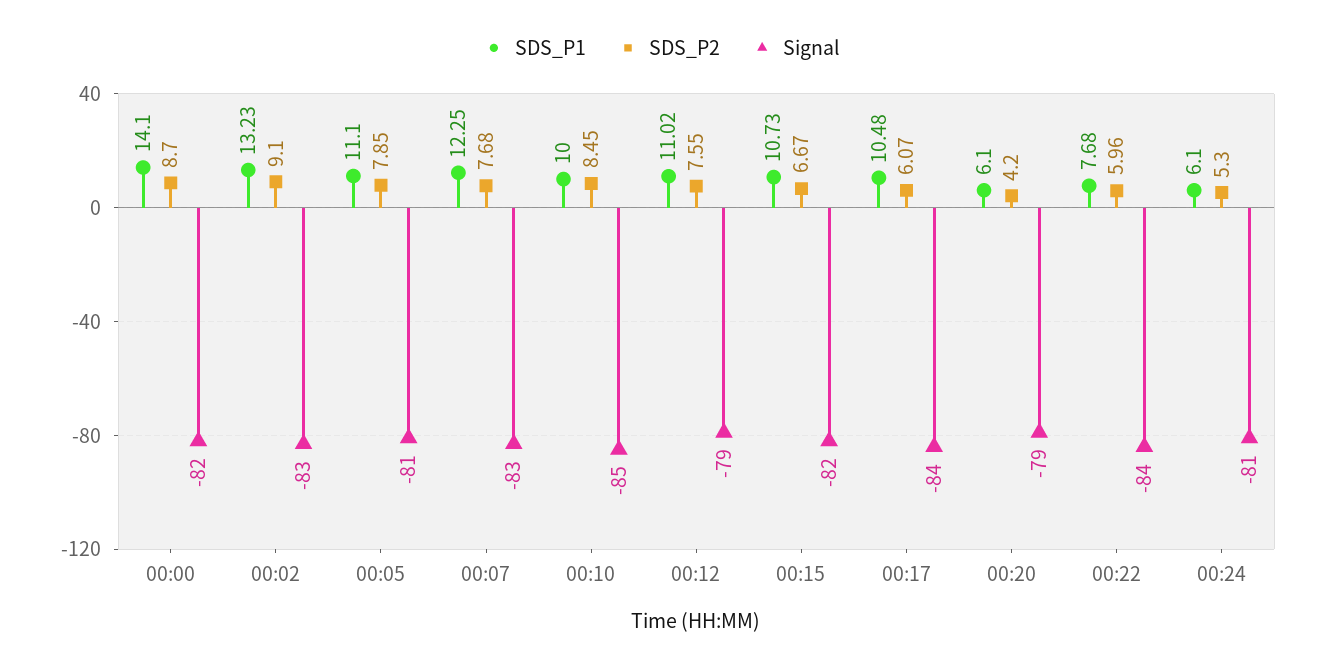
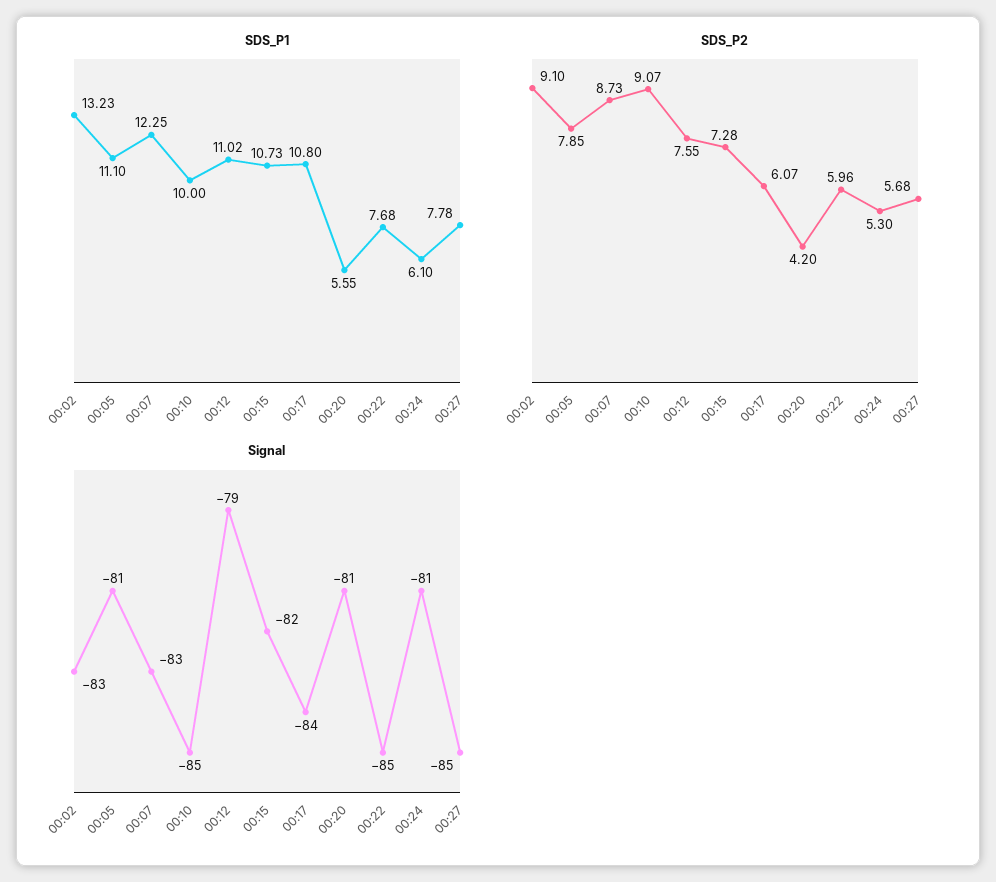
SDS_P1, 00:00: 14.1 -> none
SDS_P2, 00:00: 8.7 -> none
Signal, 00:00: -82 -> none
SDS_P2, 00:07: 7.68 -> 8.73
SDS_P2, 00:10: 8.45 -> 9.07
SDS_P2, 00:15: 6.67 -> 7.28
SDS_P1, 00:17: 10.48 -> 10.8
SDS_P1, 00:20: 6.1 -> 5.55
Signal, 00:20: -79 -> -81
Signal, 00:22: -84 -> -85
SDS_P1, 00:27: none -> 7.78
SDS_P2, 00:27: none -> 5.68
Signal, 00:27: none -> -85

